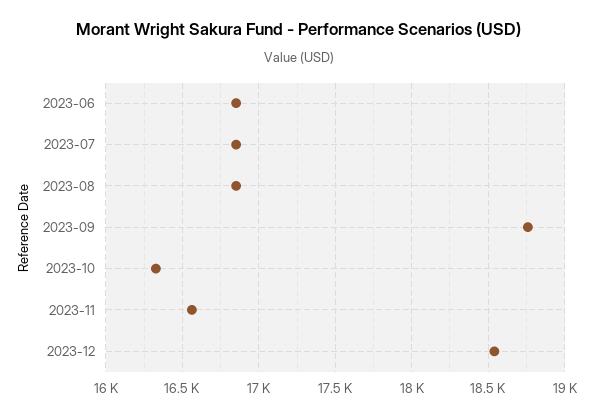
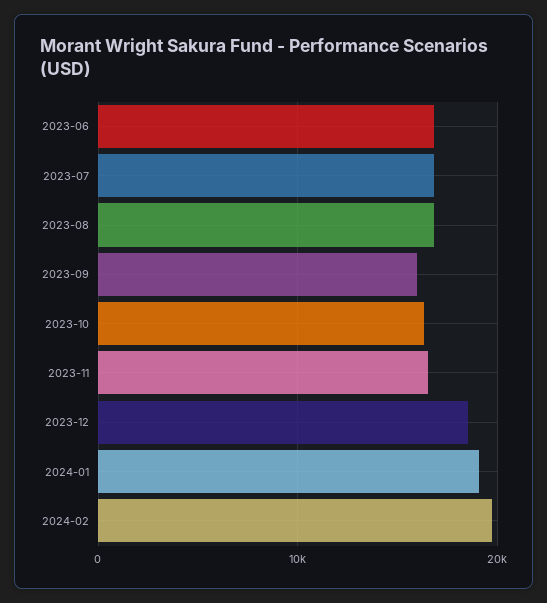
2023-09: 18750 -> 16000
2024-01: none -> 19000
2024-02: none -> 20000

